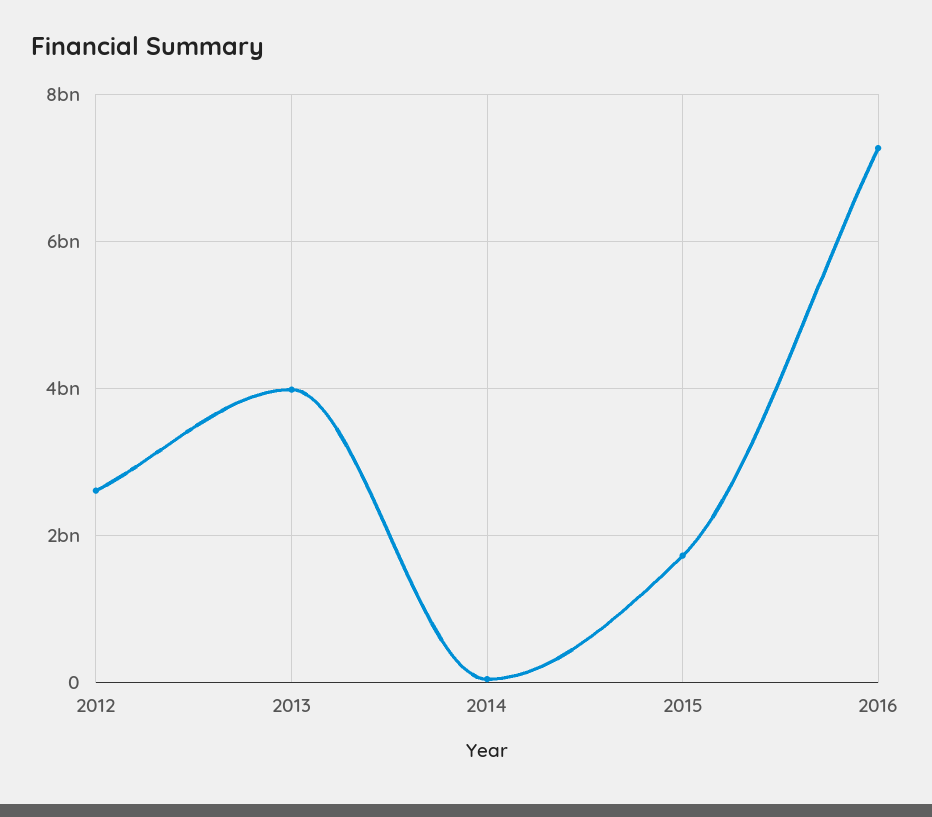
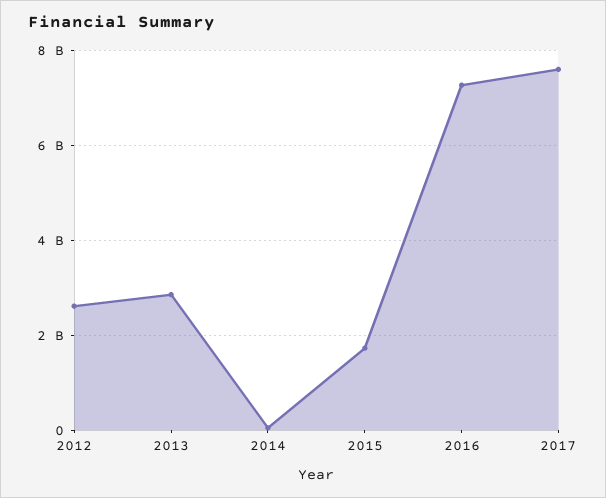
2013: 4000000000 -> 2800000000
2017: none -> 7600000000

